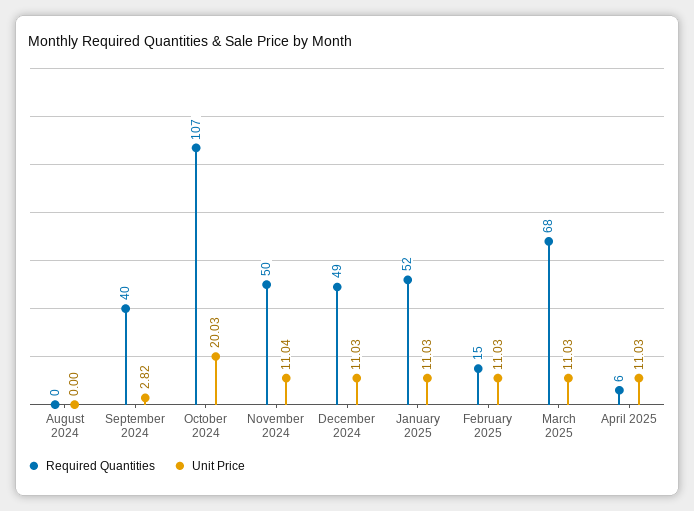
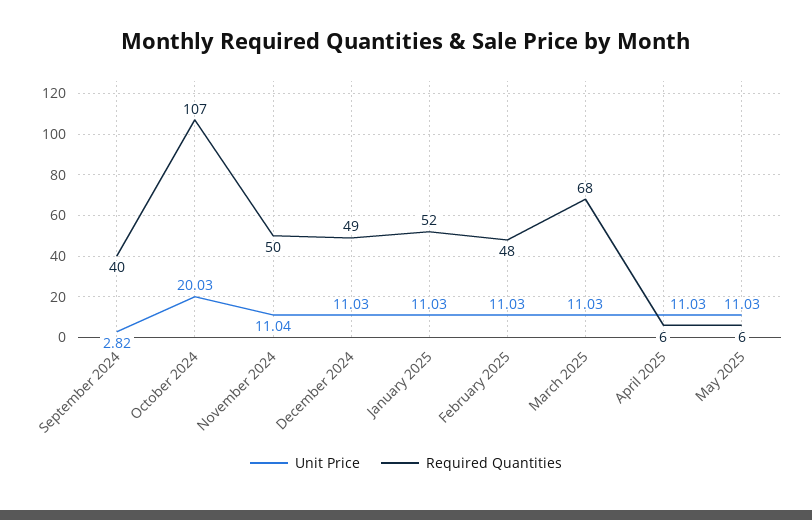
Required Quantities, August 2024: 0 -> none
Unit Price, August 2024: 0 -> none
Required Quantities, February 2025: 15 -> 48
Unit Price, May 2025: none -> 11.03
Required Quantities, May 2025: none -> 6

